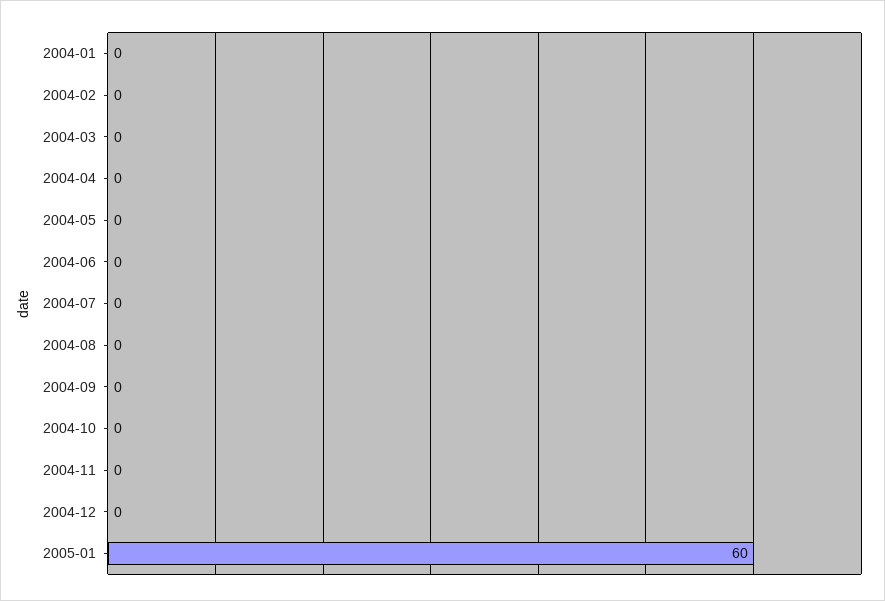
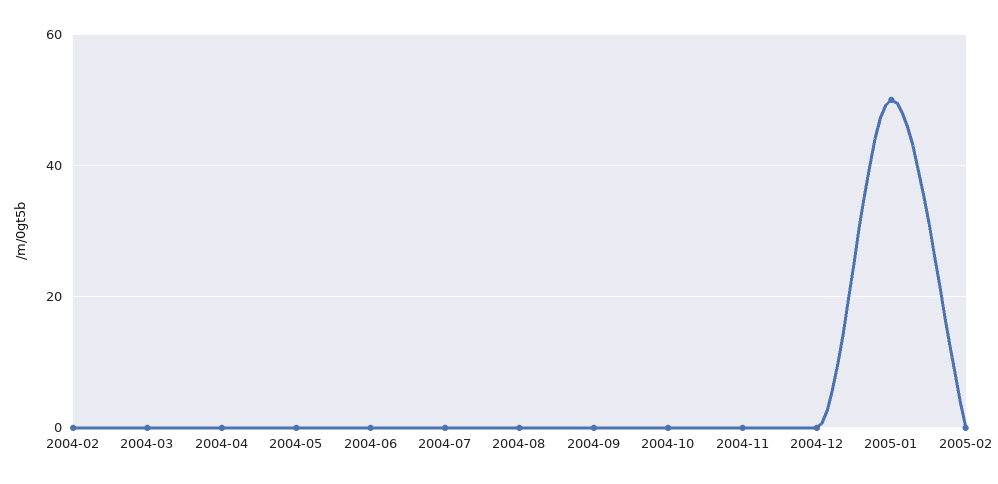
2004-01: 0 -> none
2005-01: 60 -> 50
2005-02: none -> 0

